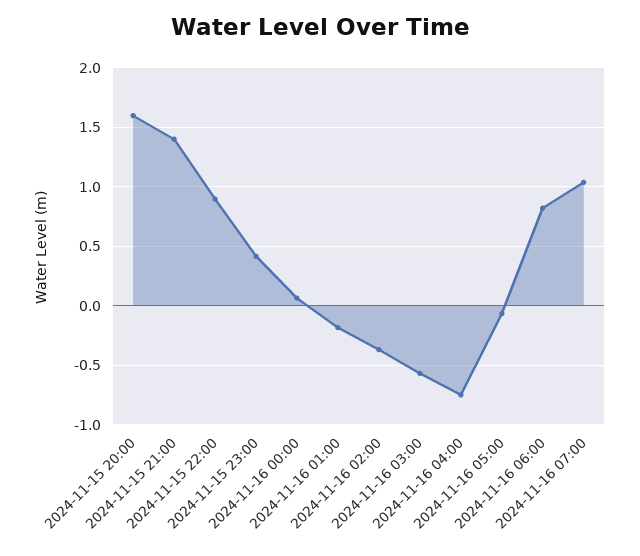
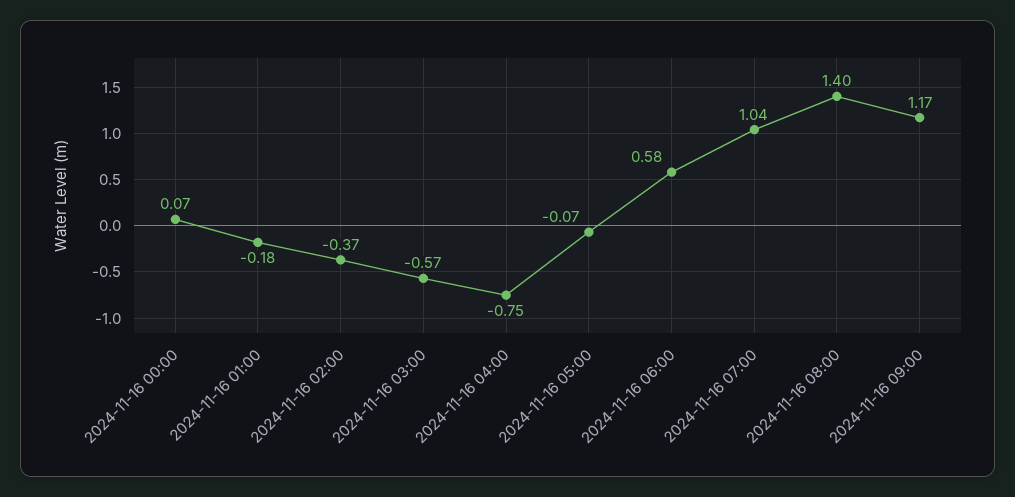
2024-11-15 20:00: 1.6 -> none
2024-11-15 21:00: 1.4 -> none
2024-11-15 22:00: 0.9 -> none
2024-11-15 23:00: 0.4 -> none
2024-11-16 06:00: 0.8 -> 0.58
2024-11-16 08:00: none -> 1.4
2024-11-16 09:00: none -> 1.17

